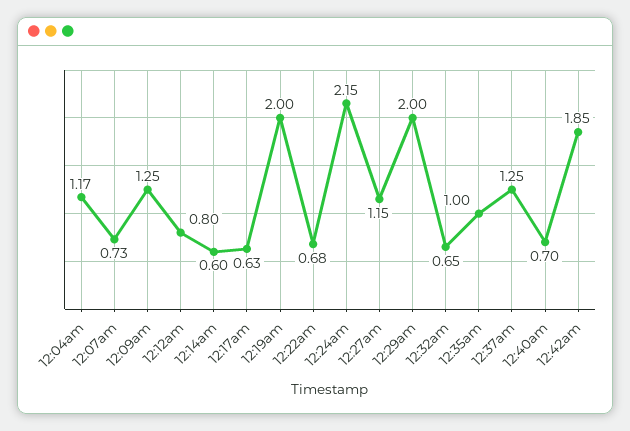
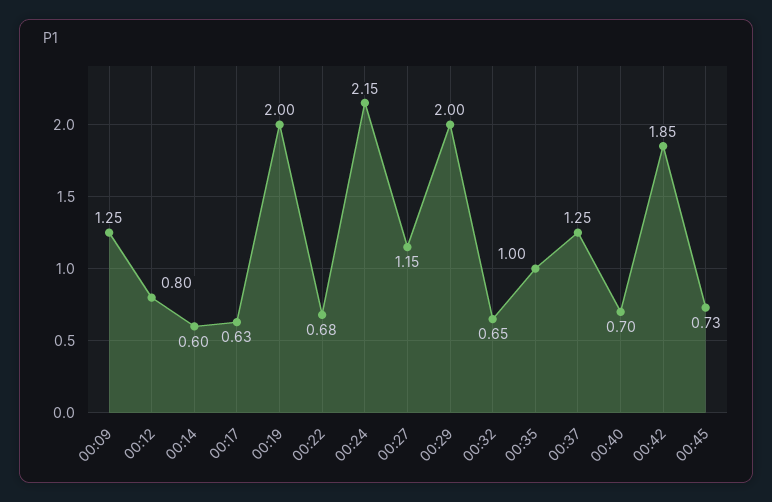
12:04am: 1.17 -> none
12:07am: 0.73 -> none
00:45: none -> 0.73

